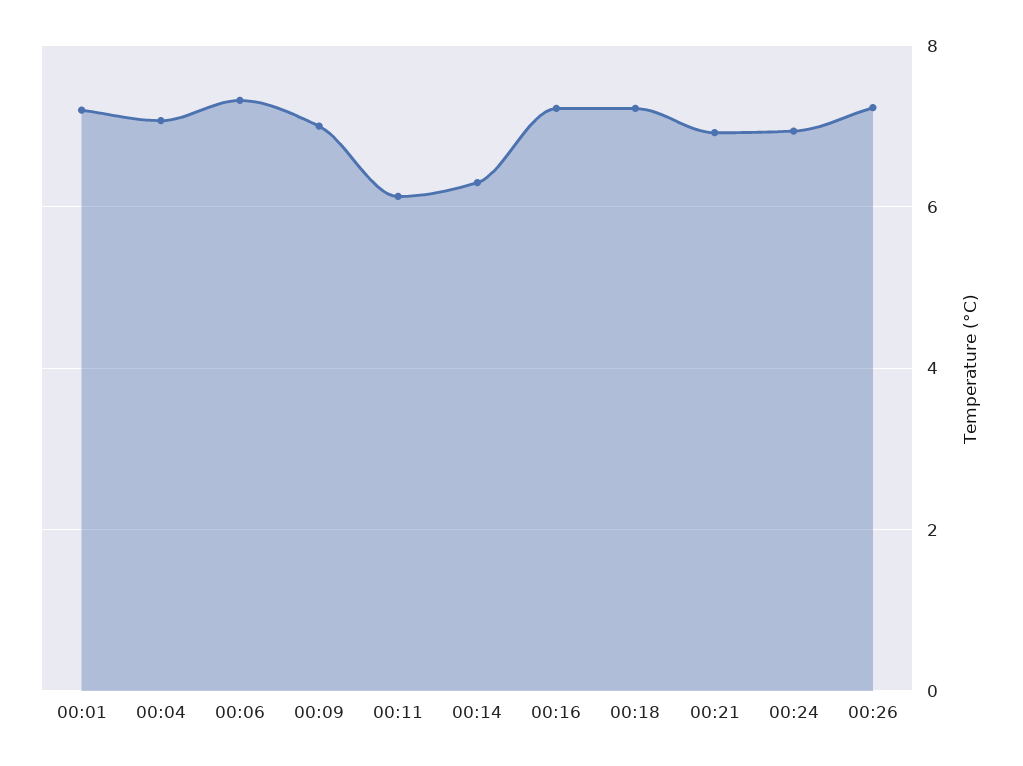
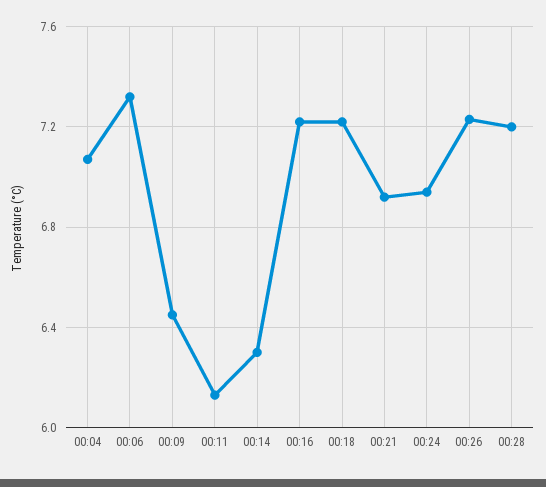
00:01: 7.2 -> none
00:09: 7 -> 6.45
00:28: none -> 7.2

